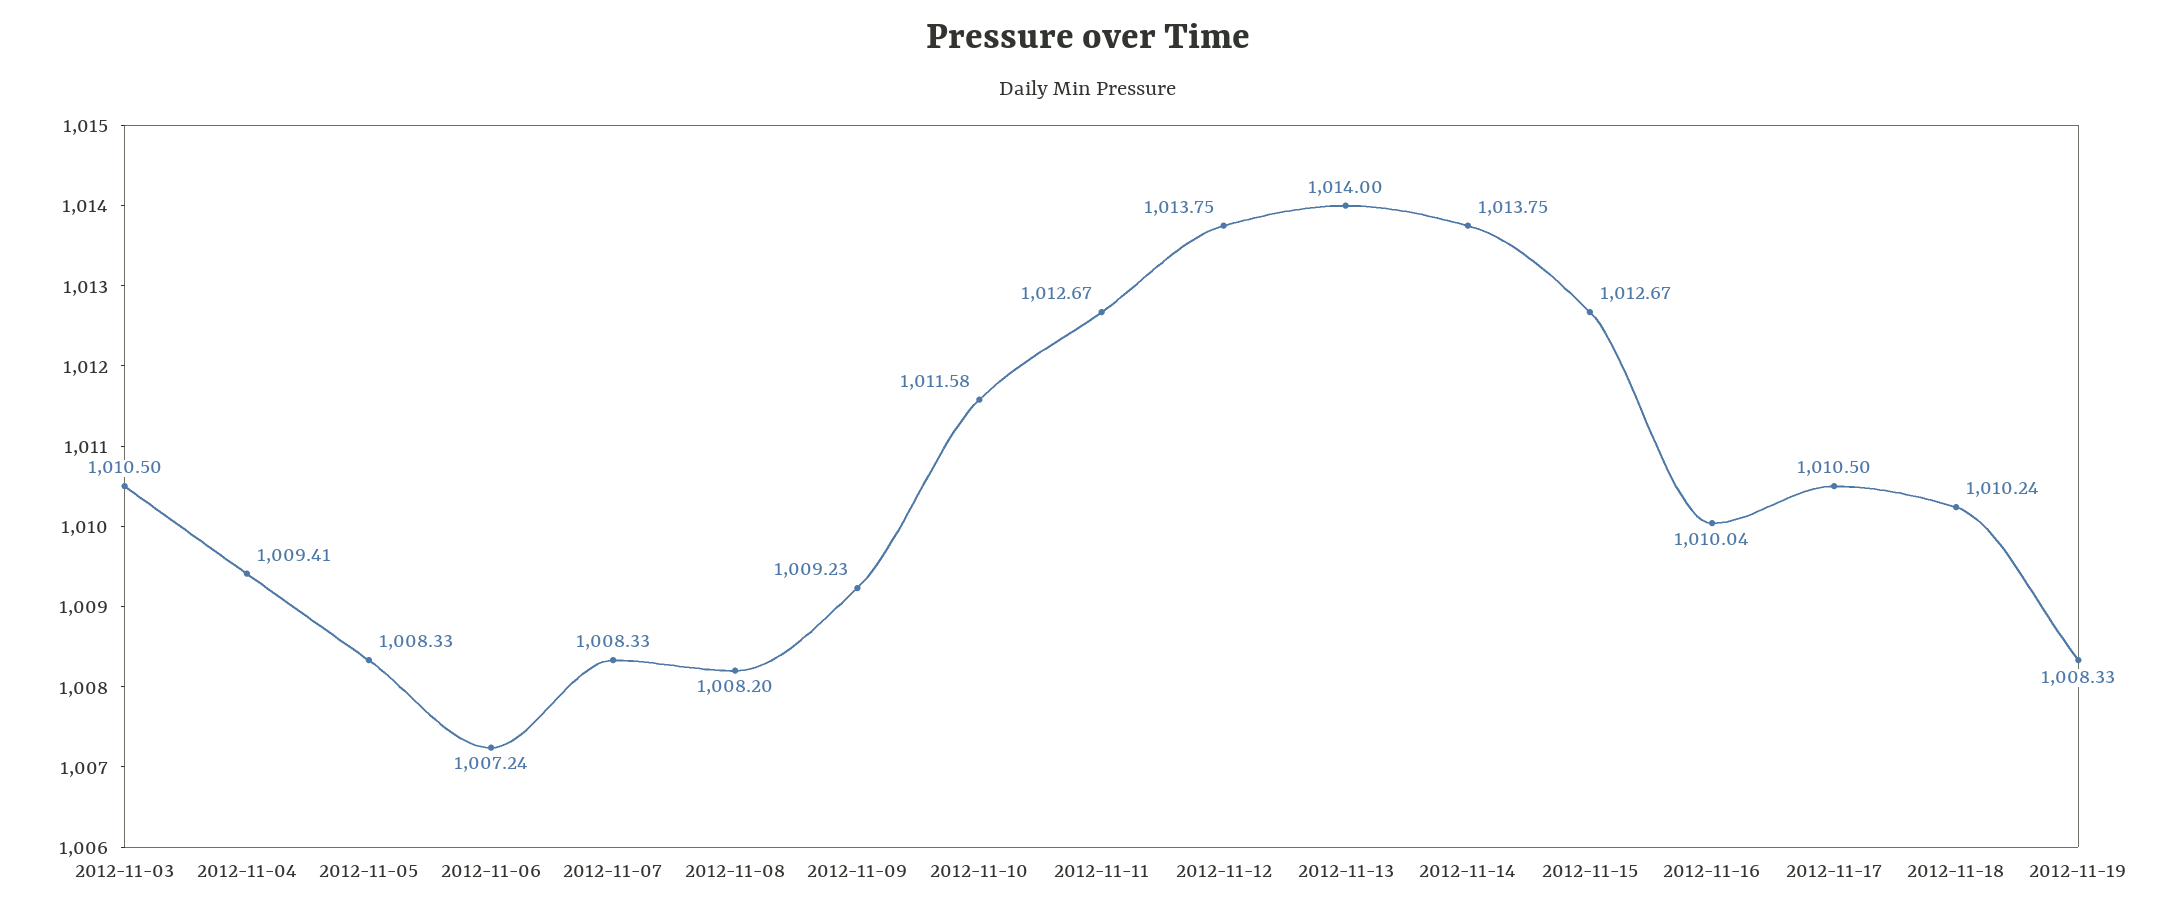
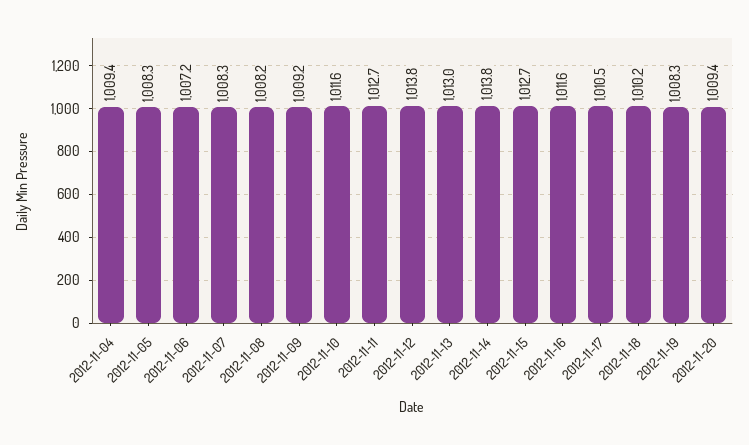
2012-11-03: 1010.5 -> none
2012-11-13: 1014 -> 1013
2012-11-16: 1010.04 -> 1011.6
2012-11-20: none -> 1009.4

